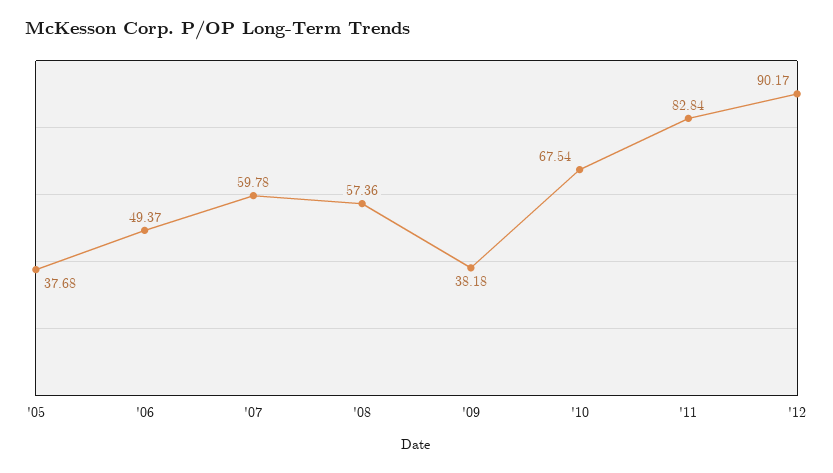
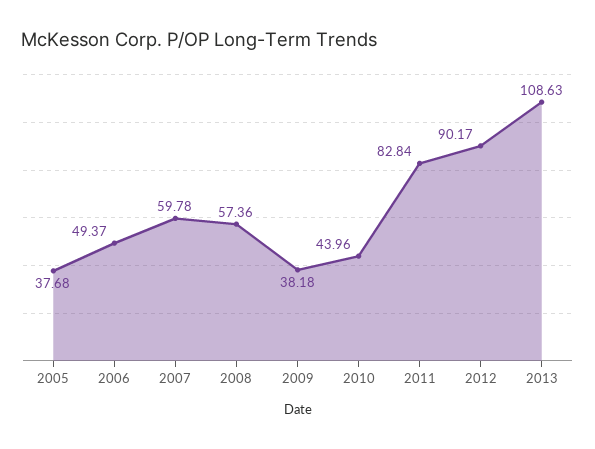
'10: 67.54 -> 43.96
2013: none -> 108.63

